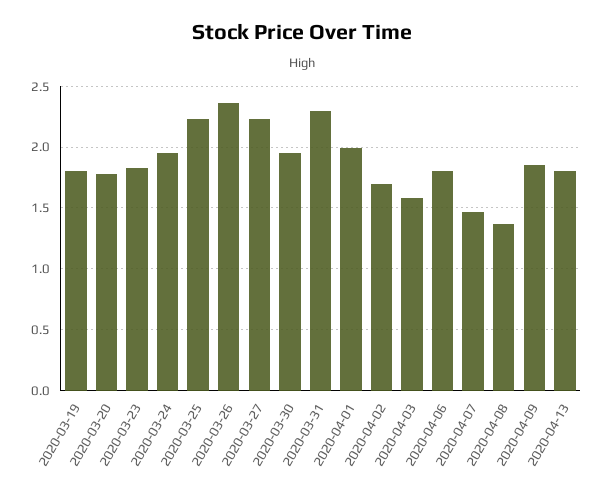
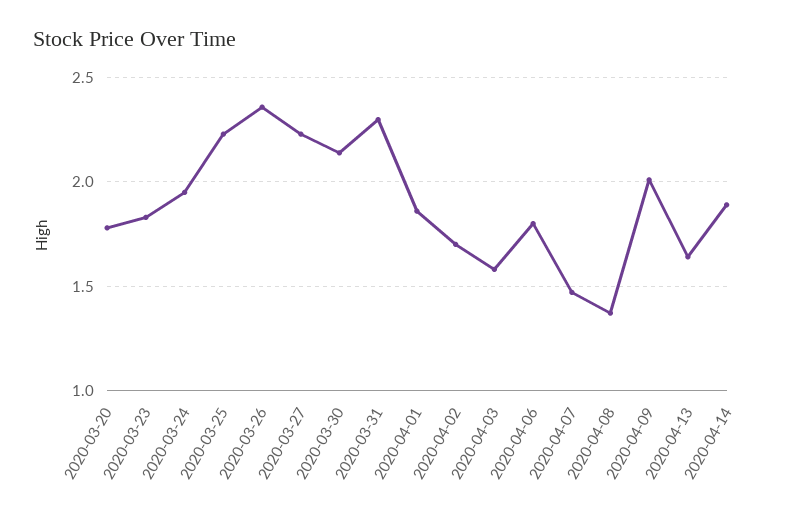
2020-03-19: 1.8 -> none
2020-03-30: 1.95 -> 2.15
2020-04-01: 2 -> 1.85
2020-04-09: 1.85 -> 2
2020-04-13: 1.8 -> 1.65
2020-04-14: none -> 1.9

